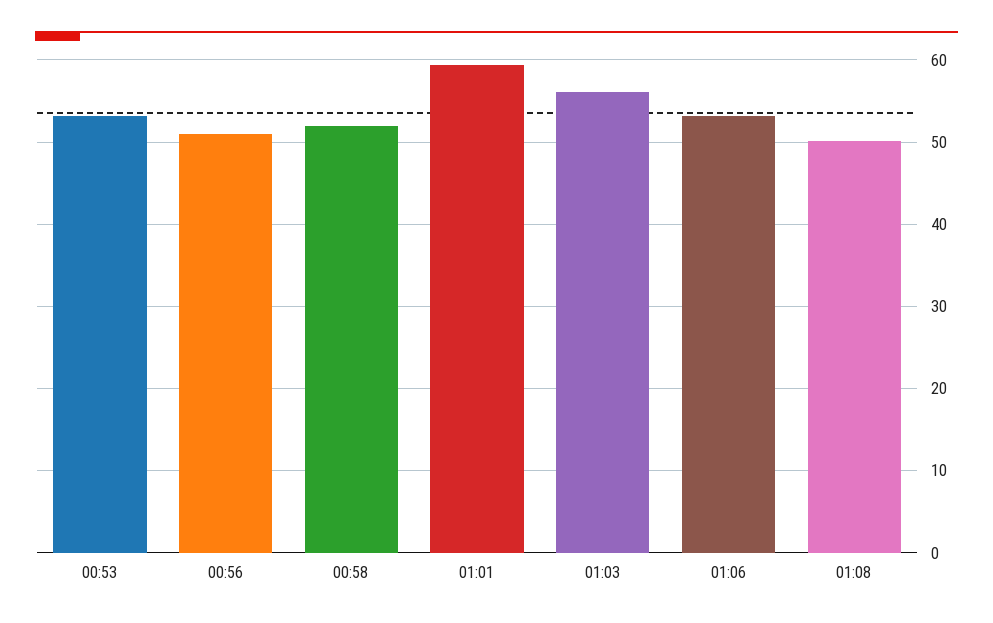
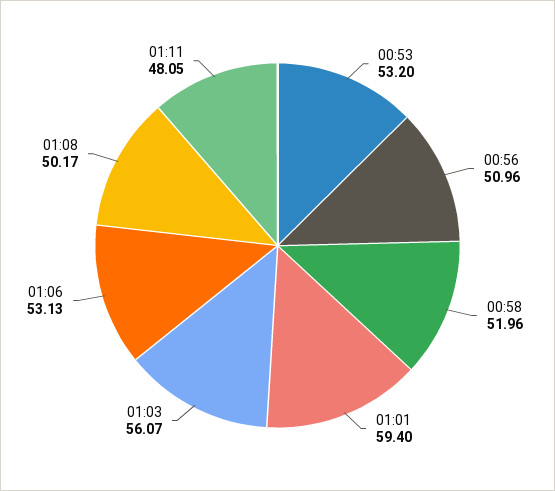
01:11: none -> 48.05

